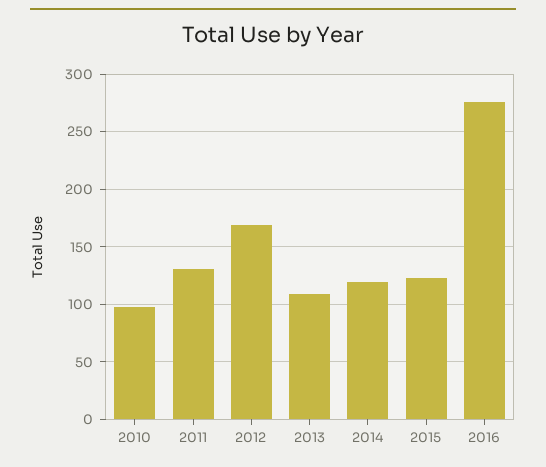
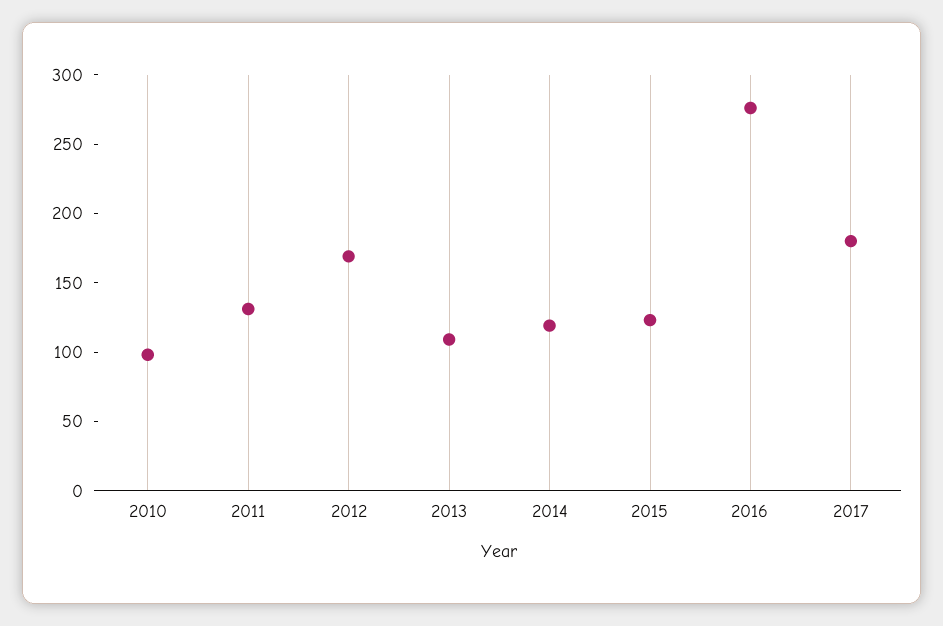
2017: none -> 180

